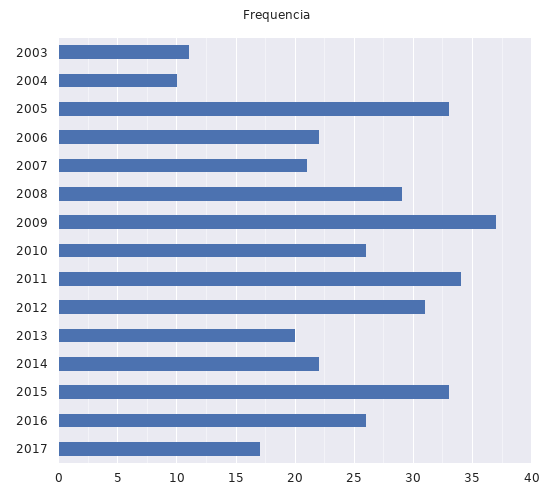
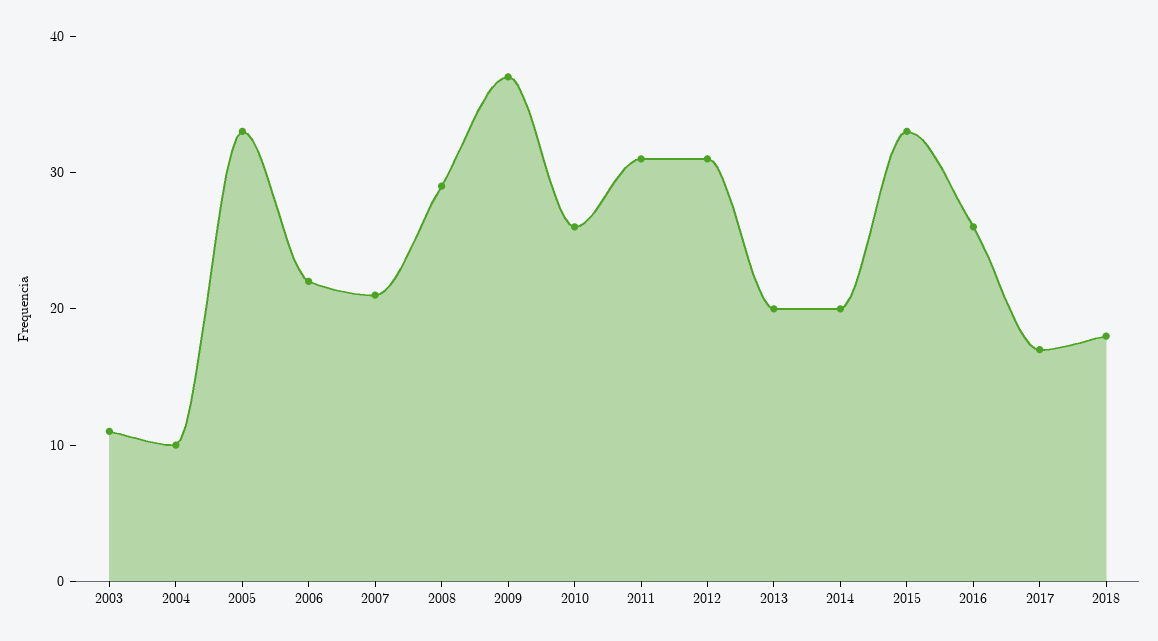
2011: 34 -> 31
2014: 22 -> 20
2018: none -> 18

